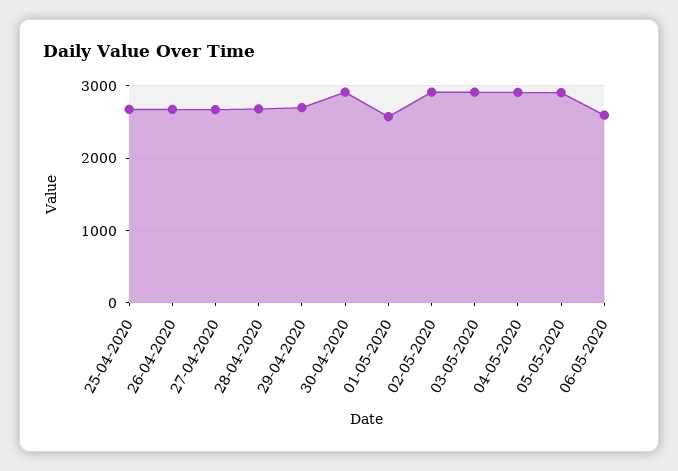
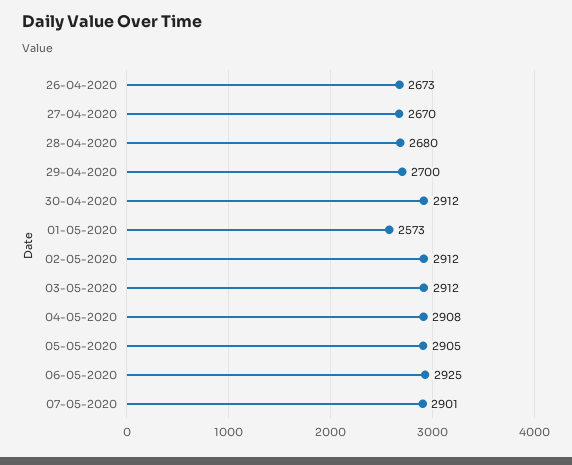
25-04-2020: 2700 -> none
06-05-2020: 2600 -> 2925
07-05-2020: none -> 2901

